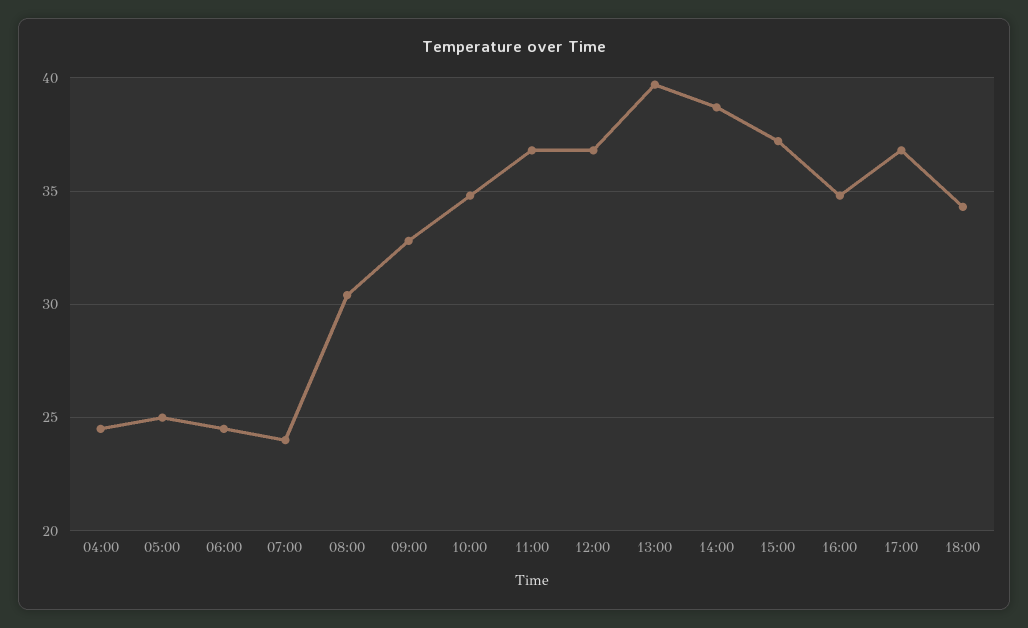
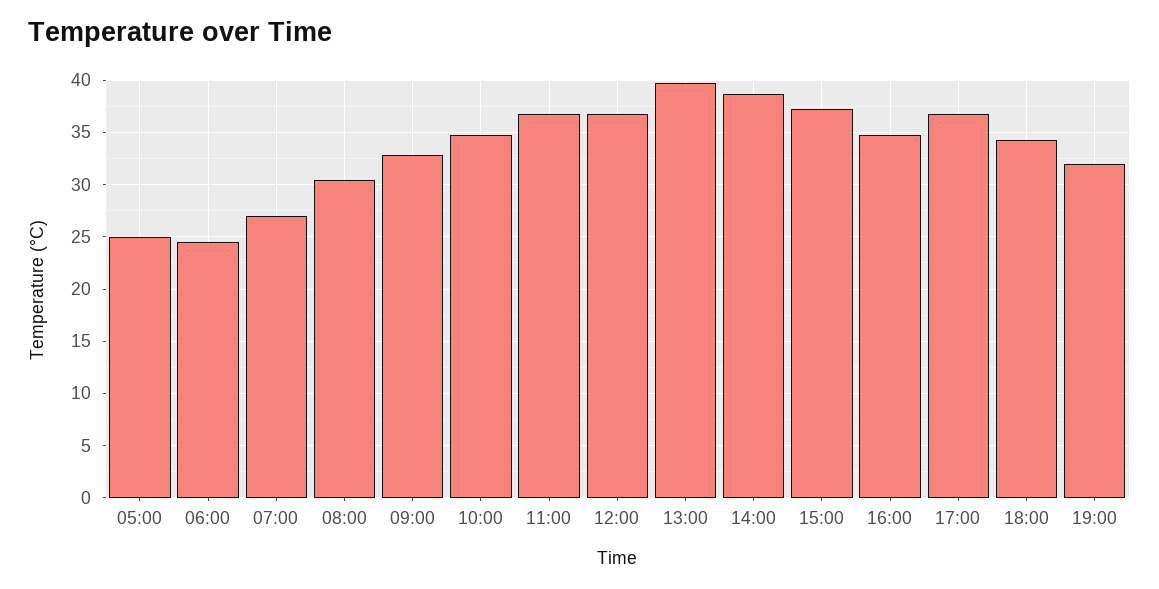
04:00: 24.5 -> none
07:00: 24 -> 27
19:00: none -> 32

